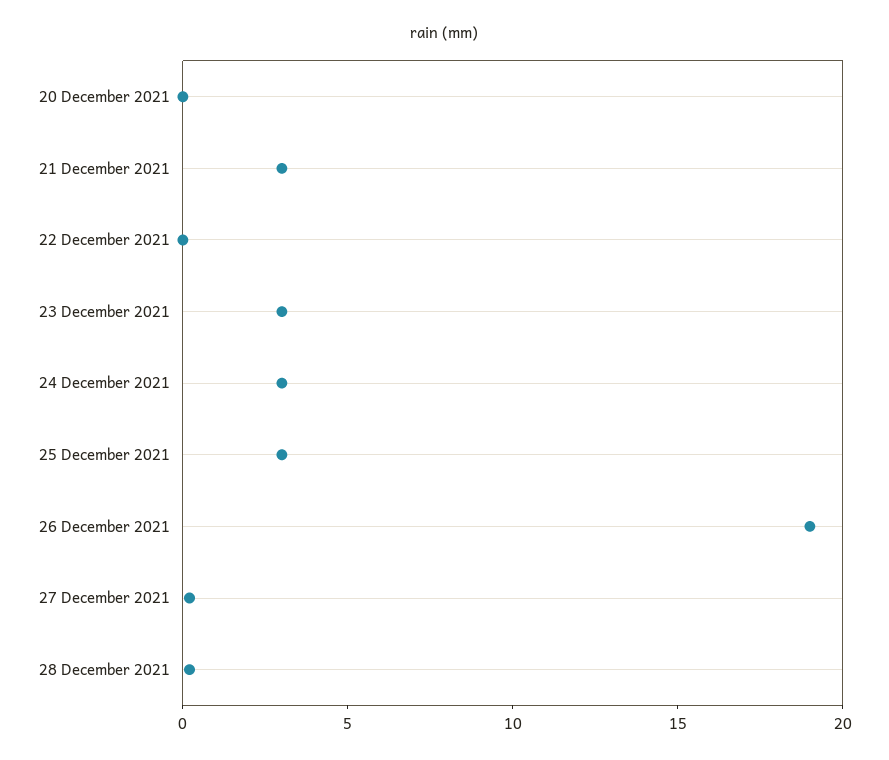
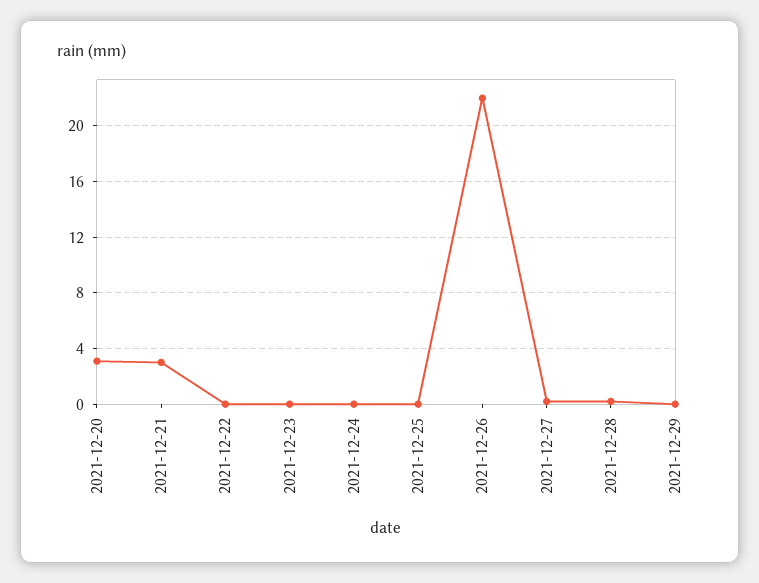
20 December 2021: 0 -> 3
23 December 2021: 3 -> 0
24 December 2021: 3 -> 0
25 December 2021: 3 -> 0
26 December 2021: 19 -> 22
2021-12-29: none -> 0

